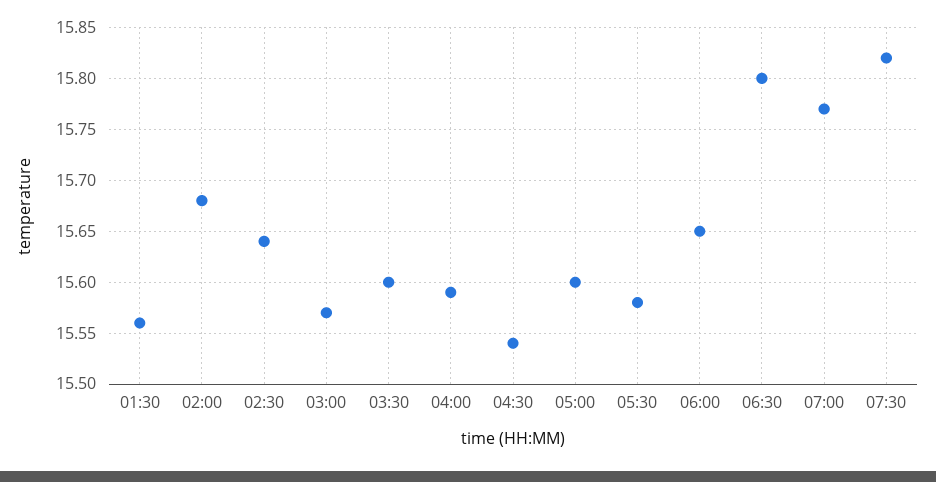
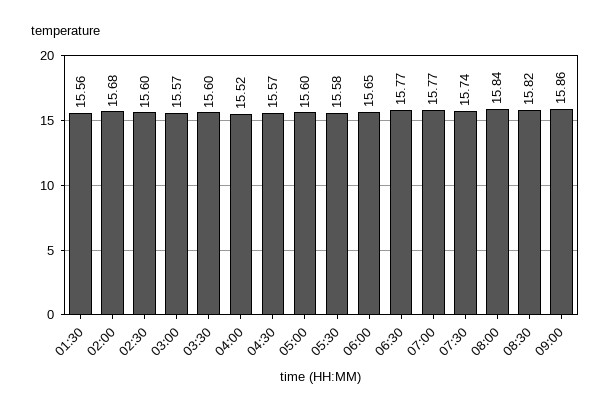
02:30: 15.64 -> 15.6
04:00: 15.59 -> 15.52
04:30: 15.54 -> 15.57
06:30: 15.8 -> 15.77
07:30: 15.82 -> 15.74
08:00: none -> 15.84
08:30: none -> 15.82
09:00: none -> 15.86

